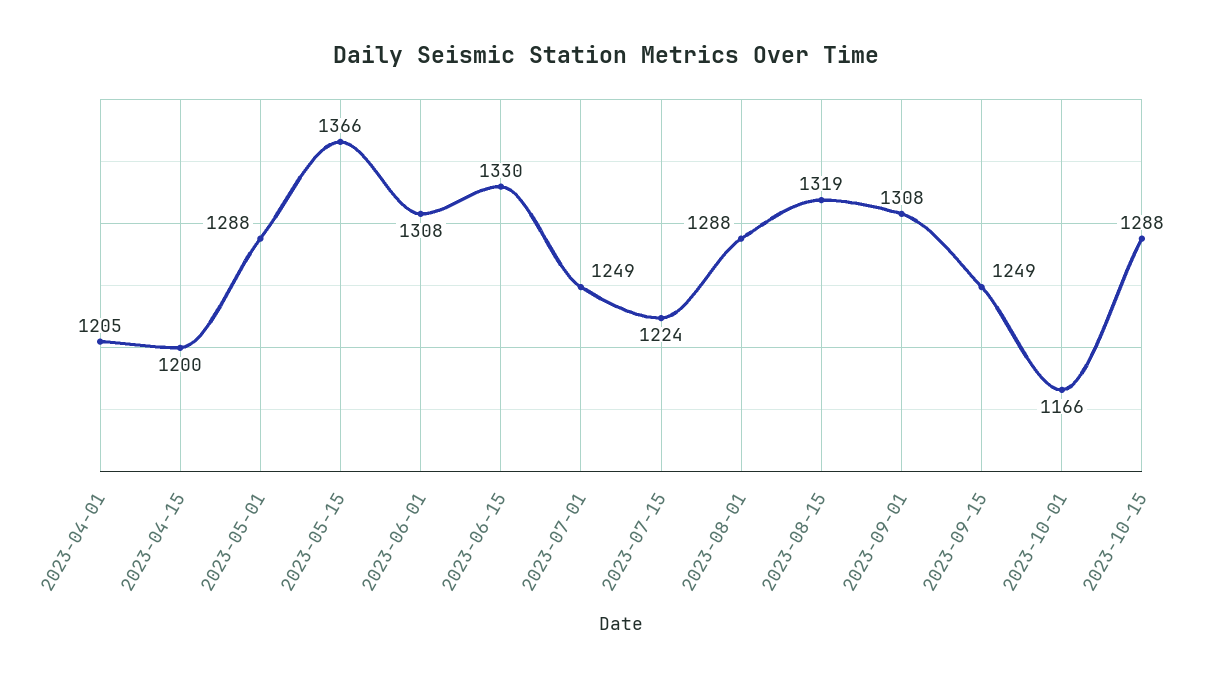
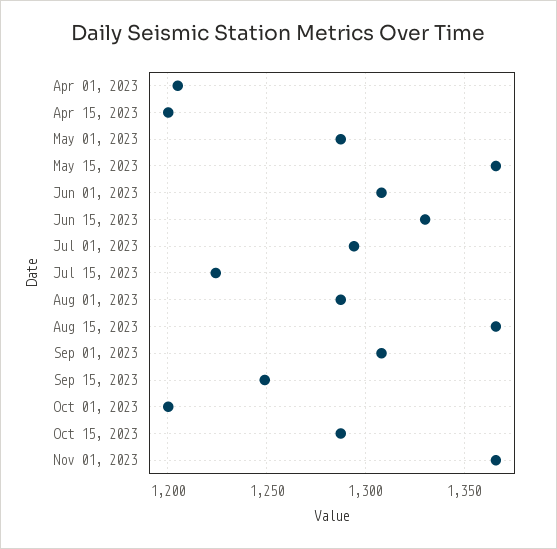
2023-07-01: 1249 -> 1295
2023-08-15: 1319 -> 1365
2023-10-01: 1166 -> 1200
Nov 01, 2023: none -> 1365

